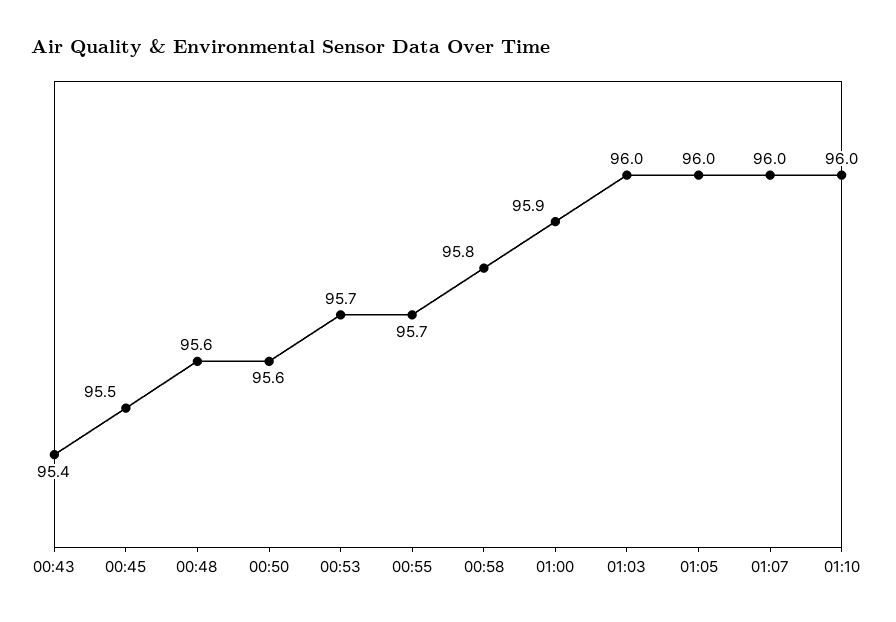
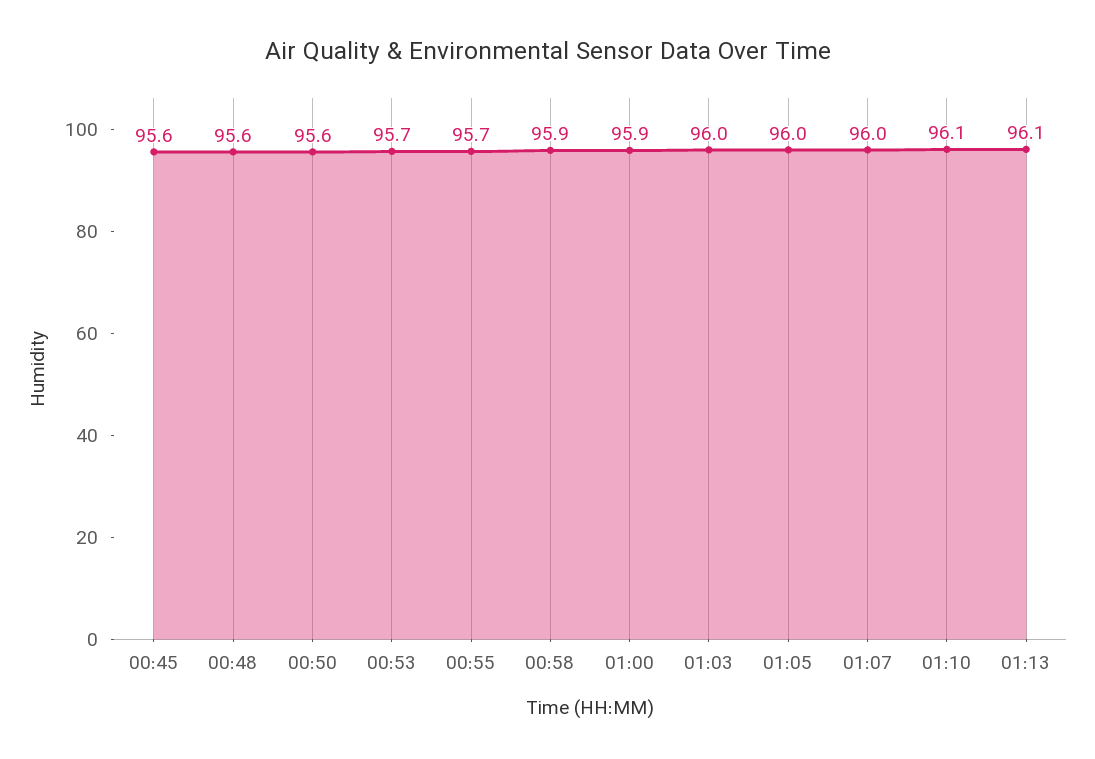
00:43: 95.4 -> none
00:45: 95.5 -> 95.6
00:58: 95.8 -> 95.9
01:10: 96 -> 96.1
01:13: none -> 96.1

